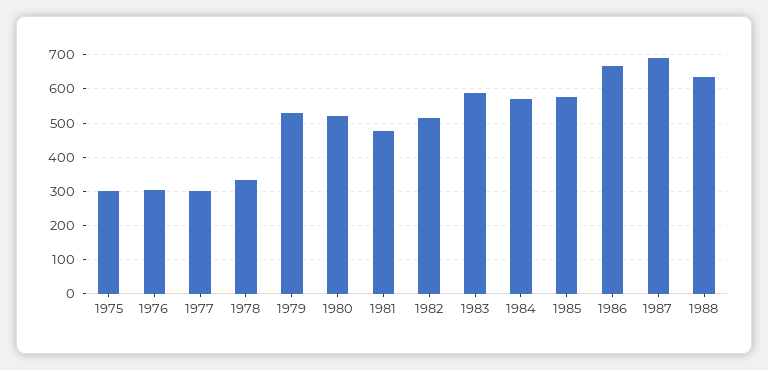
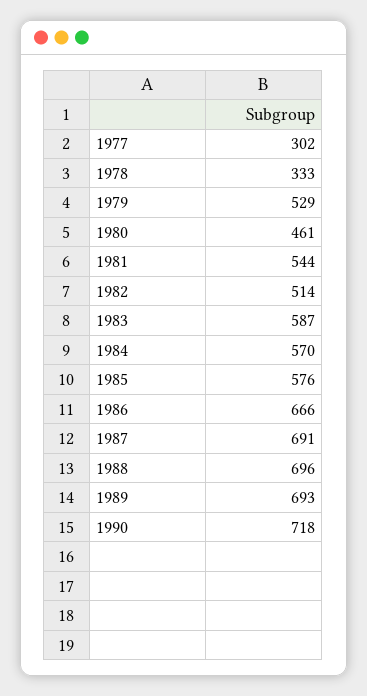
1975: 300 -> none
1976: 300 -> none
1980: 520 -> 461
1981: 480 -> 544
1988: 640 -> 696
1989: none -> 693
1990: none -> 718

